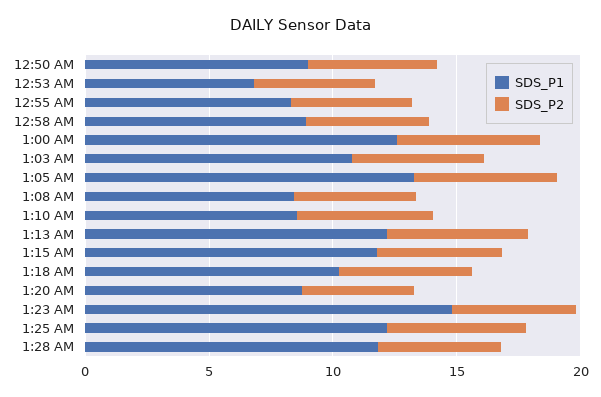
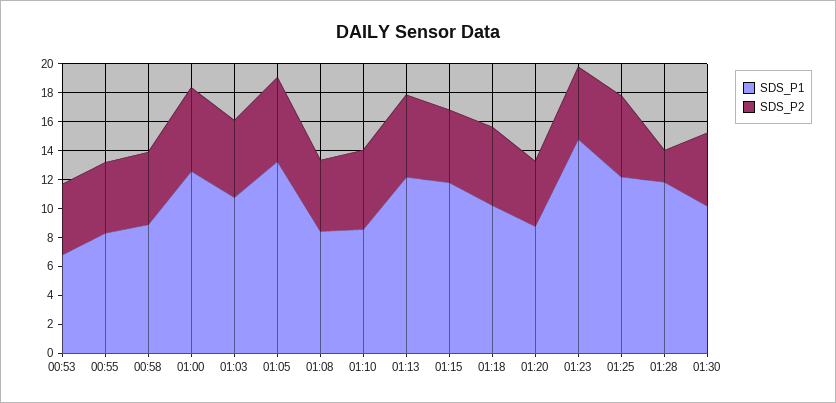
SDS_P1, 12:50 AM: 9 -> none
SDS_P2, 12:50 AM: 5 -> none
SDS_P2, 1:28 AM: 5 -> 2
SDS_P1, 01:30: none -> 10
SDS_P2, 01:30: none -> 5

